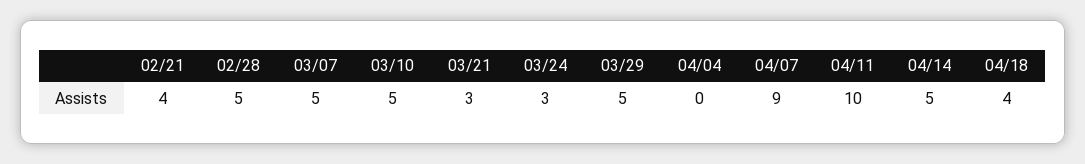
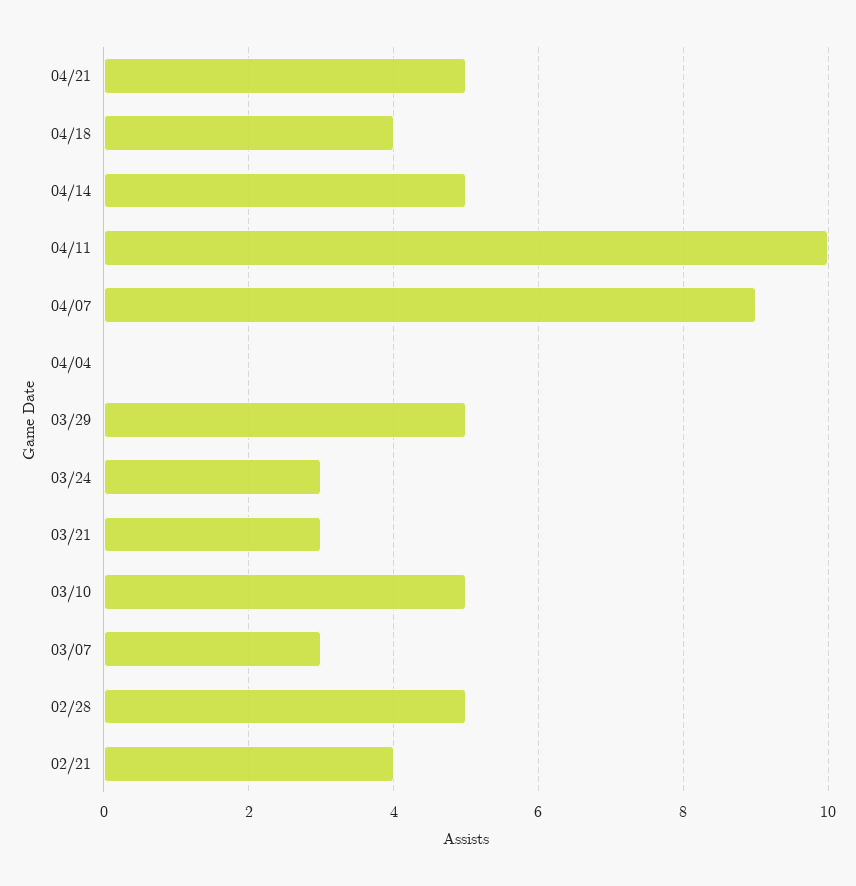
03/07: 5 -> 3
04/21: none -> 5

